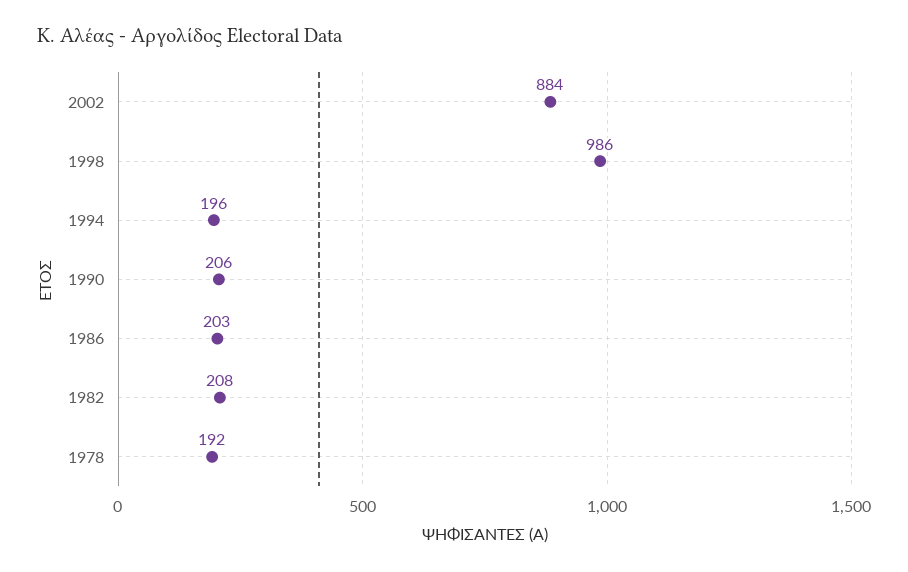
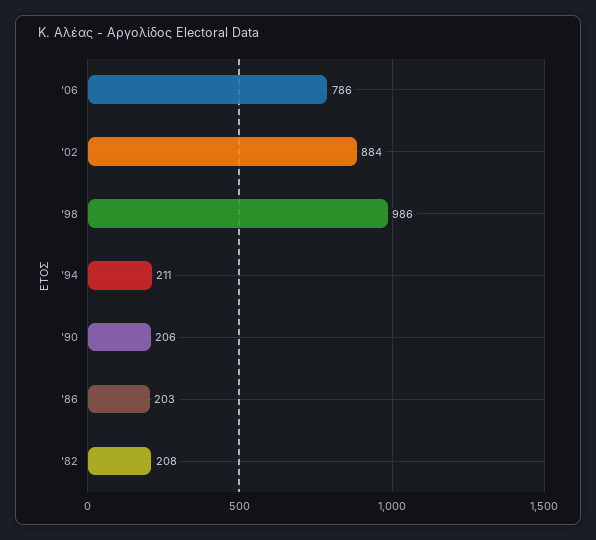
1994: 196 -> 211
1978: 192 -> none
'06: none -> 786

